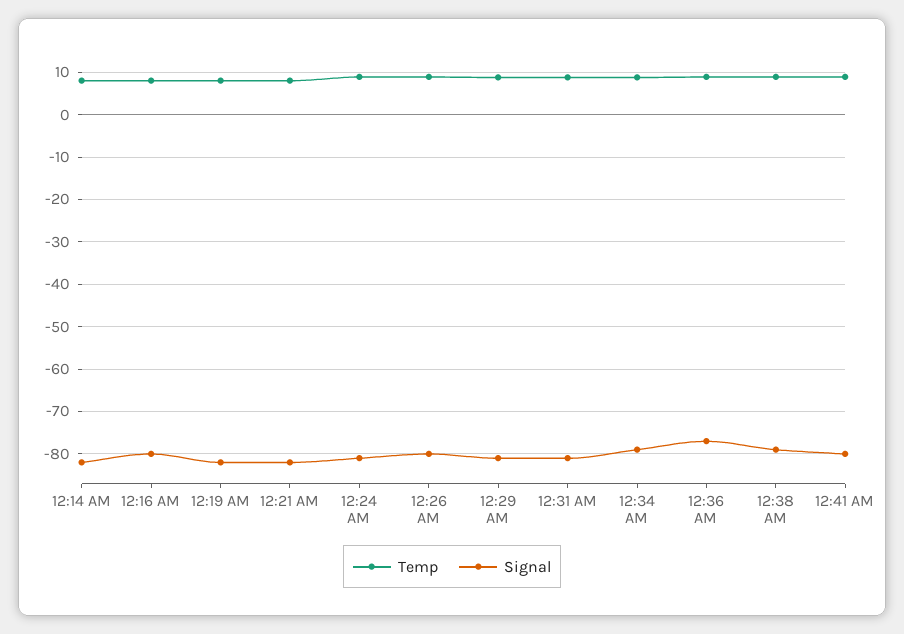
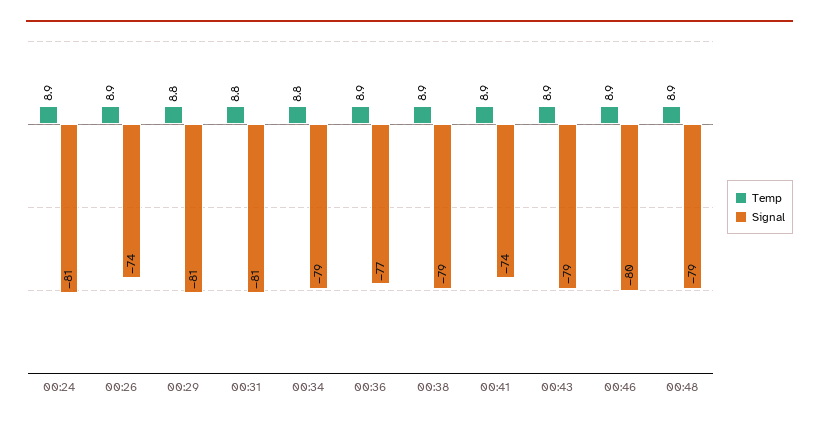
Temp, 12:14 AM: 8 -> none
Signal, 12:14 AM: -82 -> none
Temp, 12:16 AM: 8 -> none
Signal, 12:16 AM: -80 -> none
Temp, 12:19 AM: 8 -> none
Signal, 12:19 AM: -82 -> none
Temp, 12:21 AM: 8 -> none
Signal, 12:21 AM: -82 -> none
Signal, 12:26 AM: -80 -> -74
Signal, 12:41 AM: -80 -> -74
Temp, 00:43: none -> 8.9
Signal, 00:43: none -> -79
Temp, 00:46: none -> 8.9
Signal, 00:46: none -> -80
Temp, 00:48: none -> 8.9
Signal, 00:48: none -> -79

